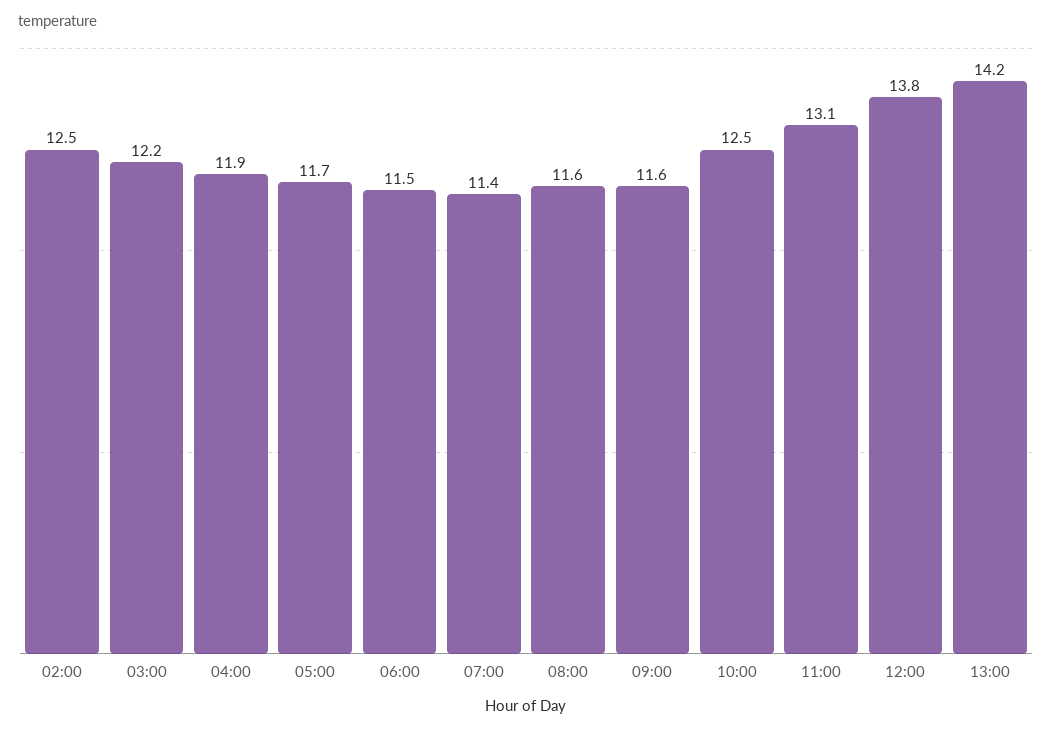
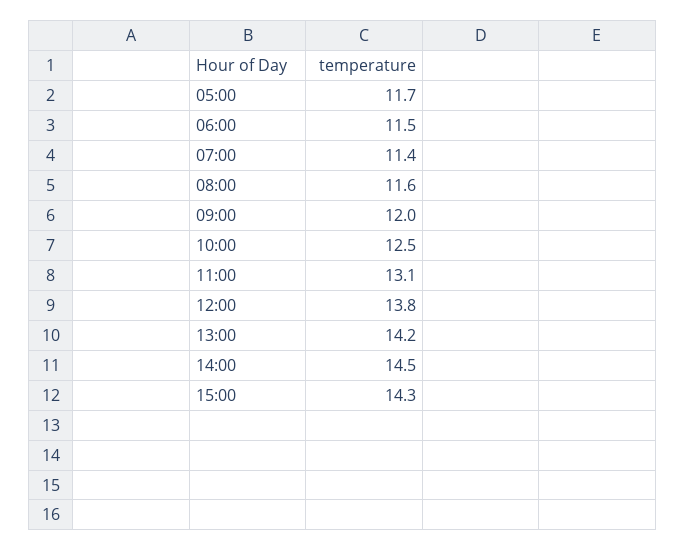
02:00: 12.5 -> none
03:00: 12.2 -> none
04:00: 11.9 -> none
09:00: 11.6 -> 12
14:00: none -> 14.5
15:00: none -> 14.3

